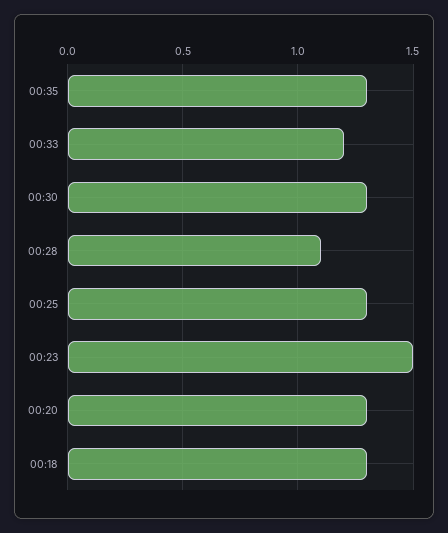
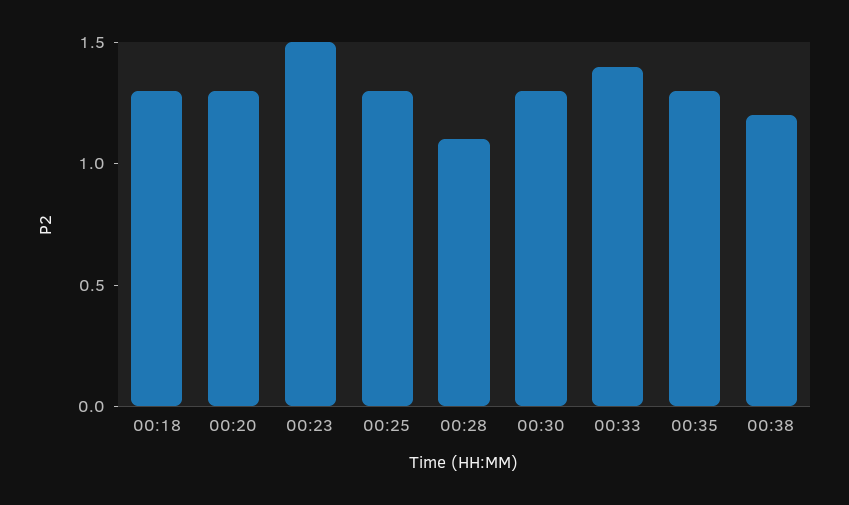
00:33: 1.2 -> 1.4
00:38: none -> 1.2

